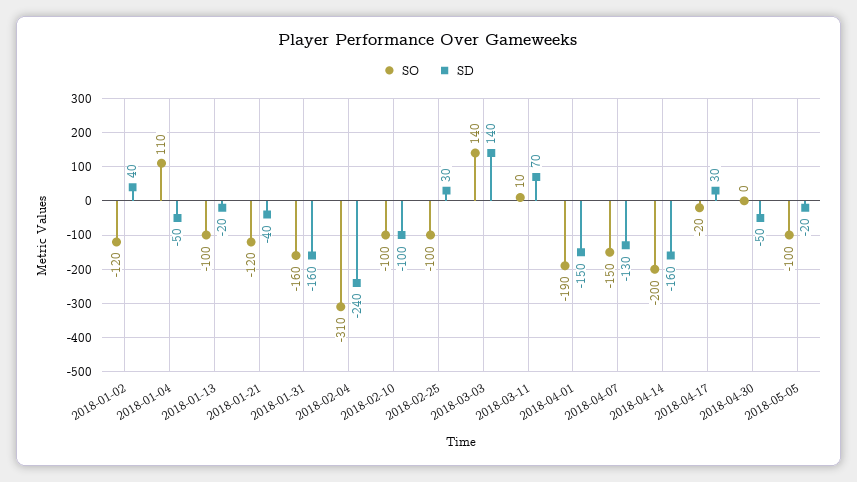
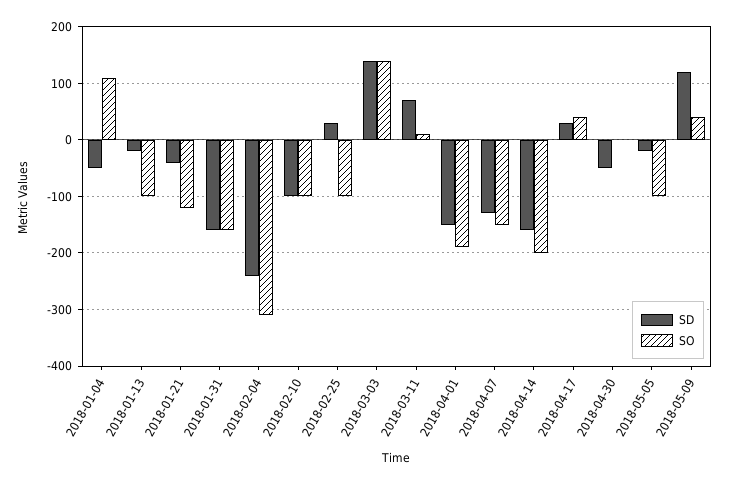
SO, 2018-01-02: -120 -> none
SD, 2018-01-02: 40 -> none
SO, 2018-04-17: -20 -> 40
SD, 2018-05-09: none -> 120
SO, 2018-05-09: none -> 40

